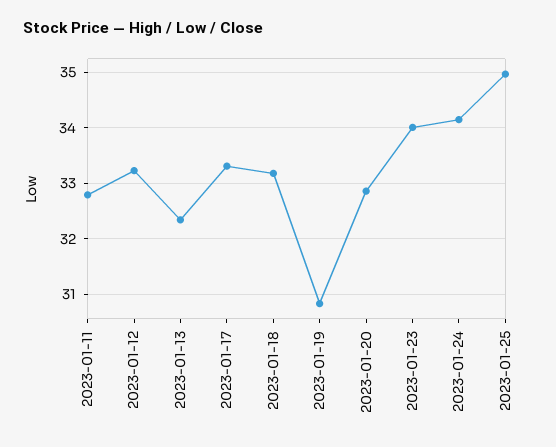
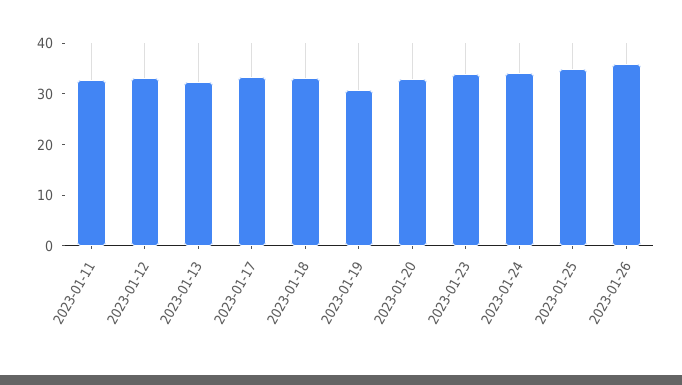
2023-01-26: none -> 36

